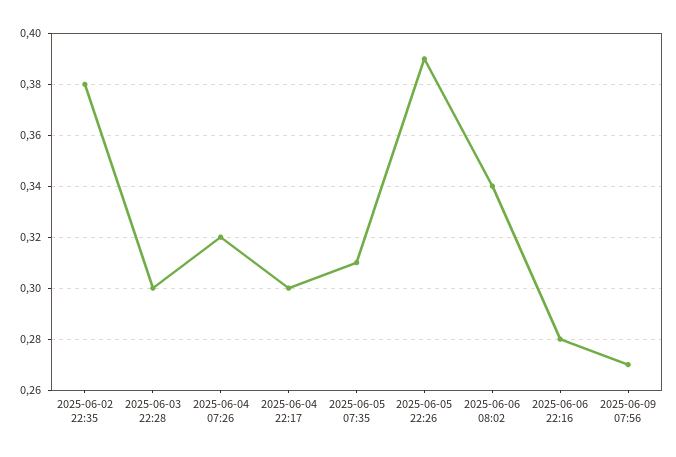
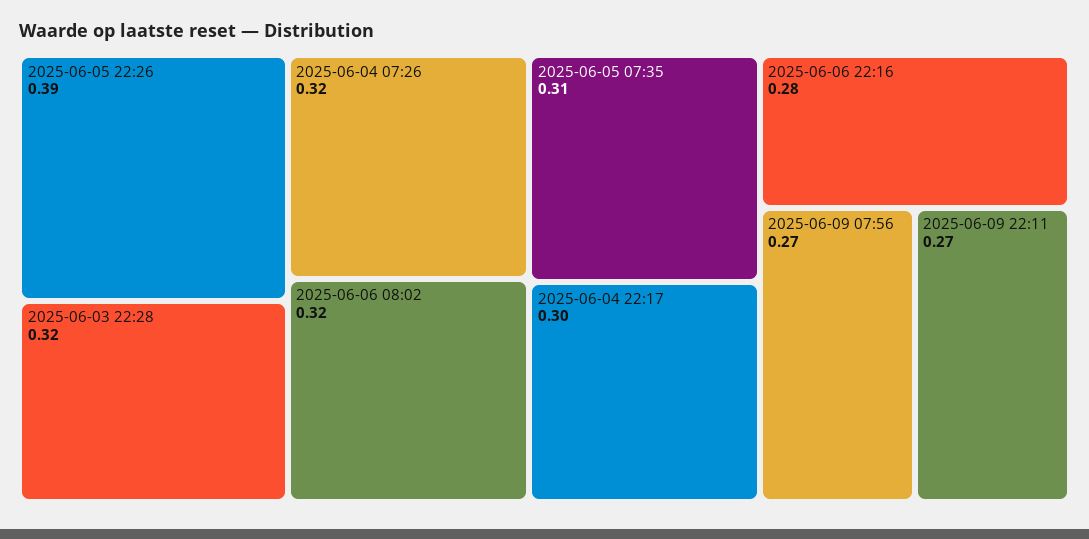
2025-06-02 22:35: 0.38 -> none
2025-06-03 22:28: 0.3 -> 0.32
2025-06-06 08:02: 0.34 -> 0.32
2025-06-09 22:11: none -> 0.27

